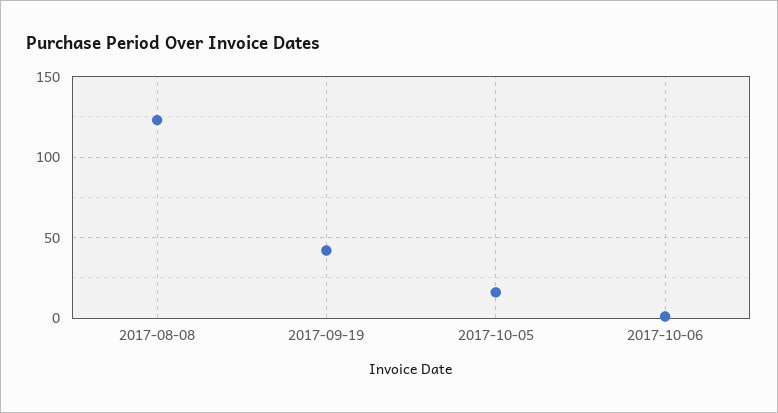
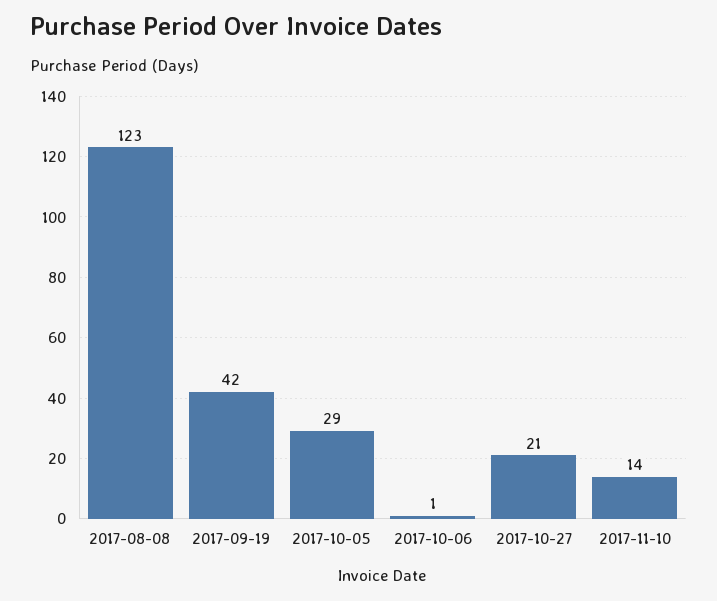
2017-10-05: 15 -> 29
2017-10-27: none -> 21
2017-11-10: none -> 14

